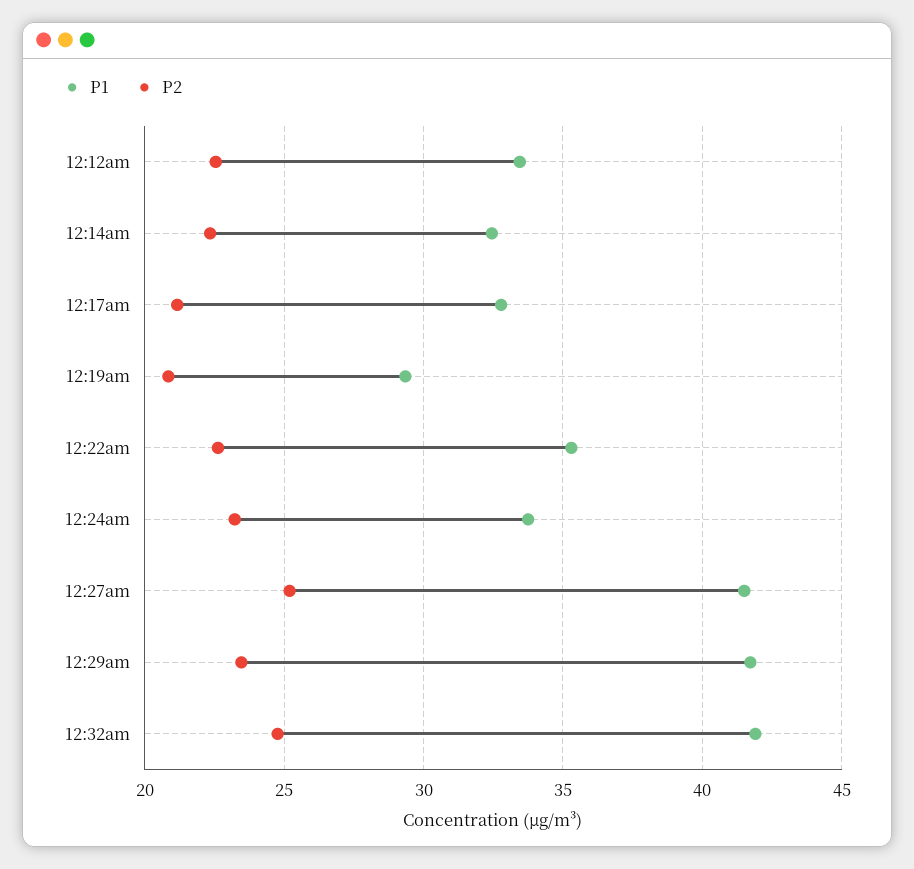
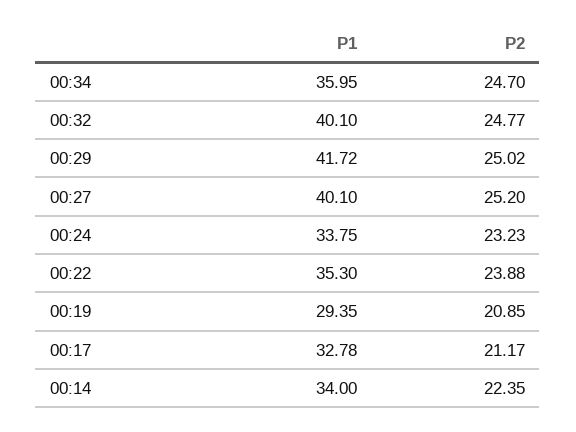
P1, 12:12am: 33.5 -> none
P2, 12:12am: 22.5 -> none
P1, 12:14am: 32.5 -> 34
P2, 12:22am: 22.5 -> 23.88
P1, 12:27am: 41.5 -> 40.1
P2, 12:29am: 23.5 -> 25.02
P1, 12:32am: 42 -> 40.1
P1, 00:34: none -> 35.95
P2, 00:34: none -> 24.7

